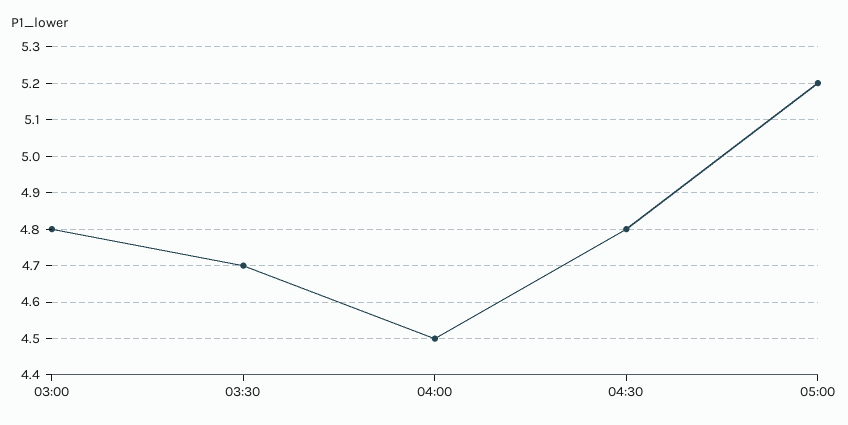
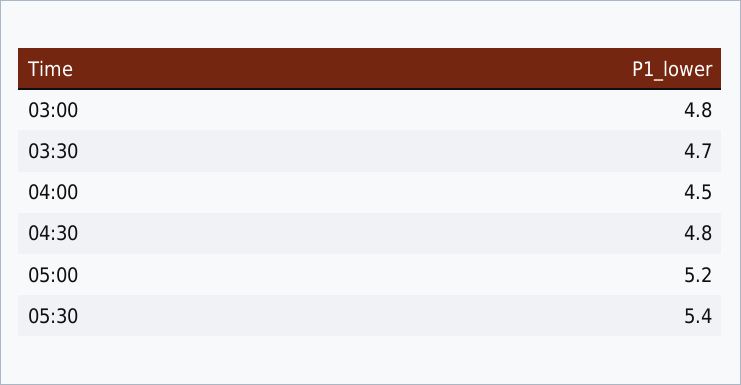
05:30: none -> 5.4

